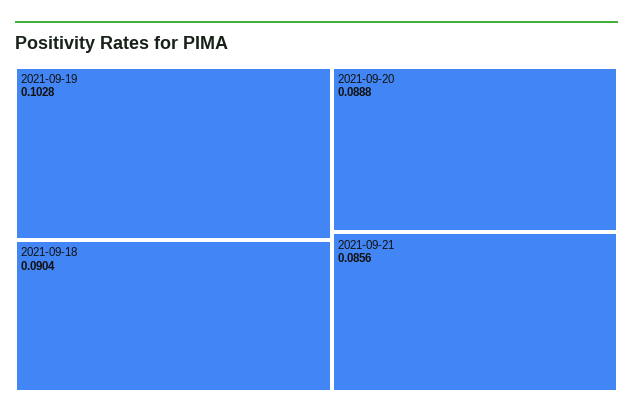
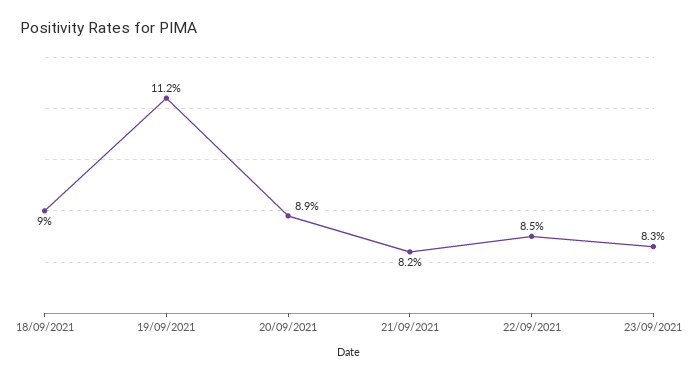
2021-09-19: 0.1028 -> 0.112
2021-09-21: 0.0856 -> 0.082
22/09/2021: none -> 0.085
23/09/2021: none -> 0.083

